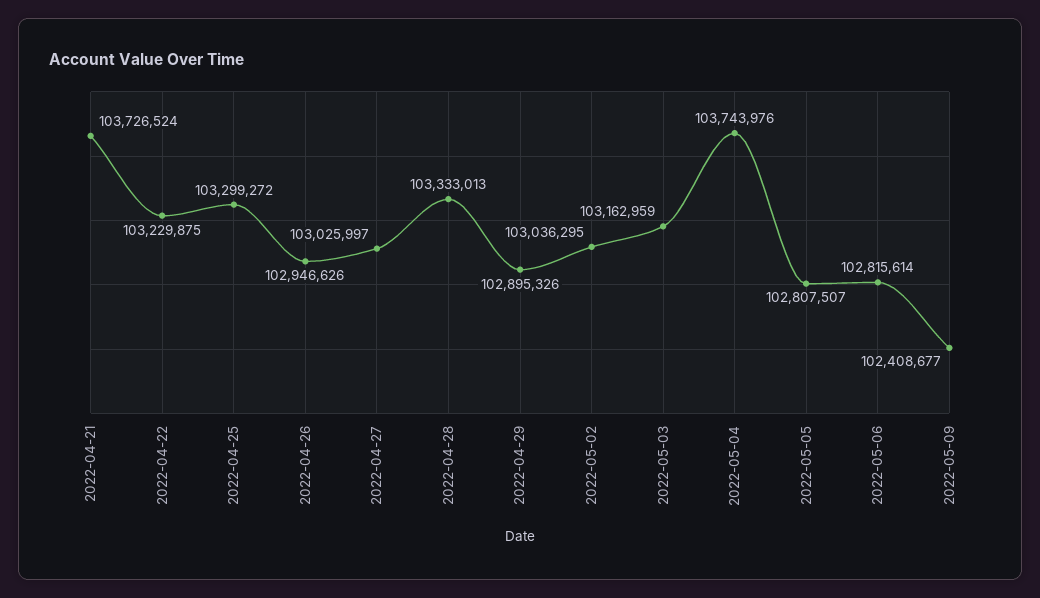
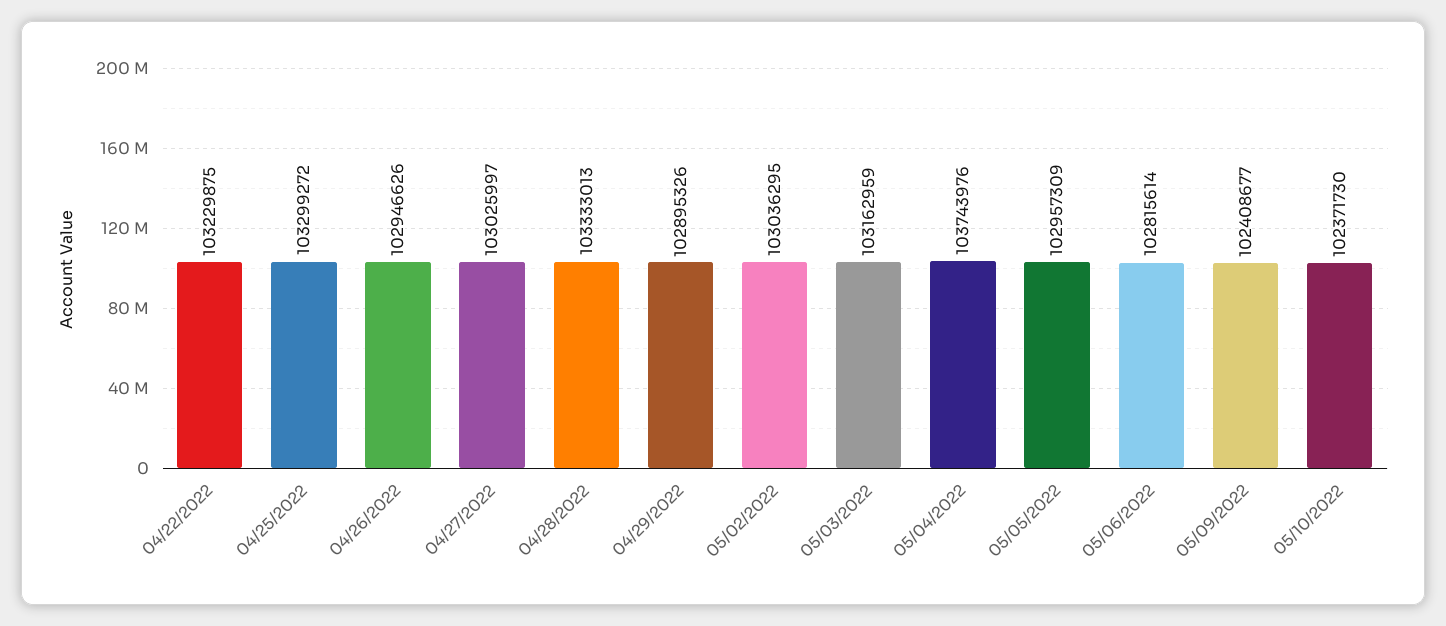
2022-04-21: 103726524 -> none
2022-05-05: 102807507 -> 102957309
05/10/2022: none -> 102371730

